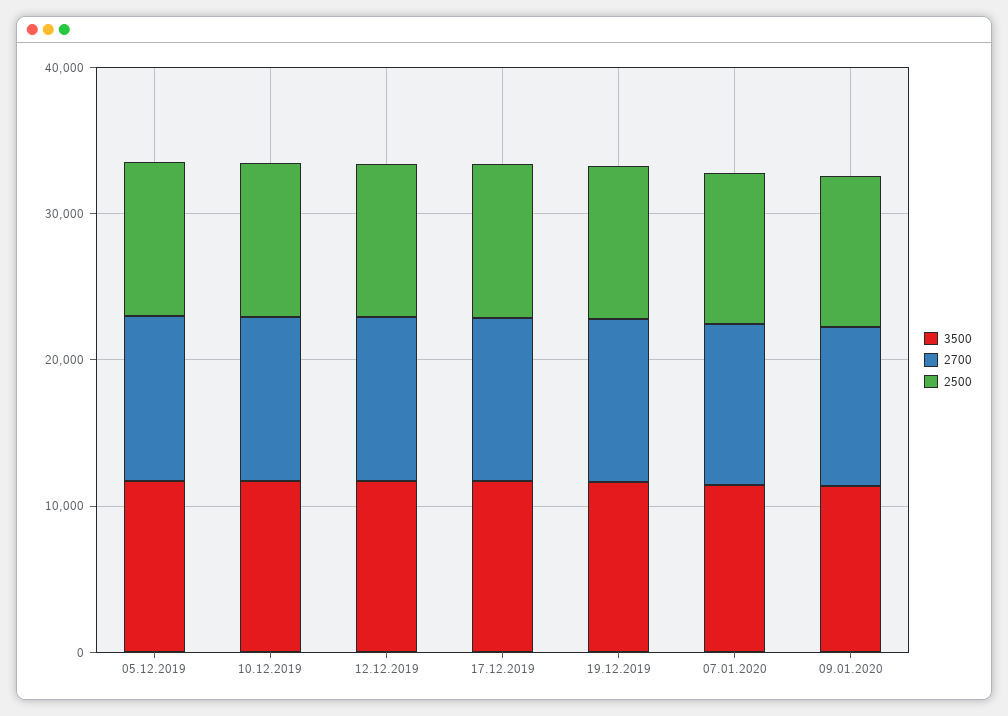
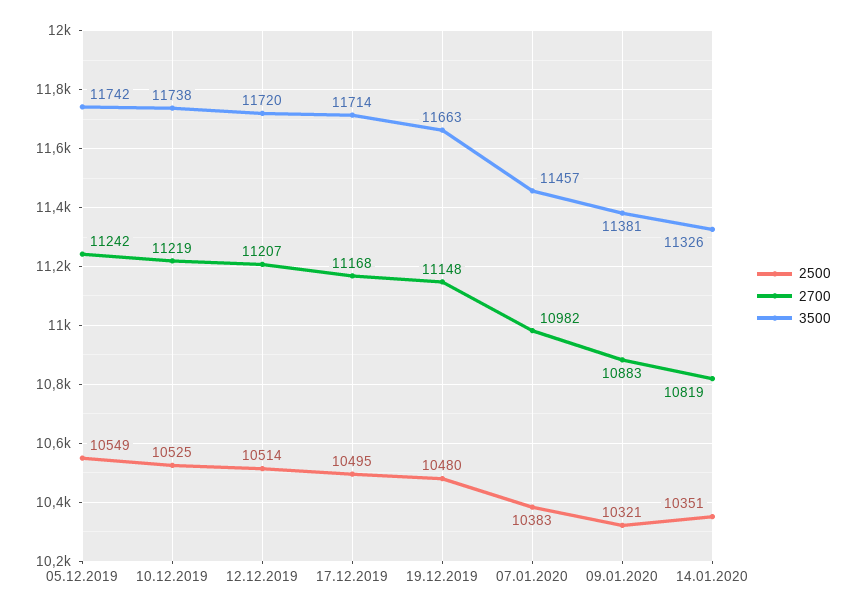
2500, 14.01.2020: none -> 10351
2700, 14.01.2020: none -> 10819
3500, 14.01.2020: none -> 11326

